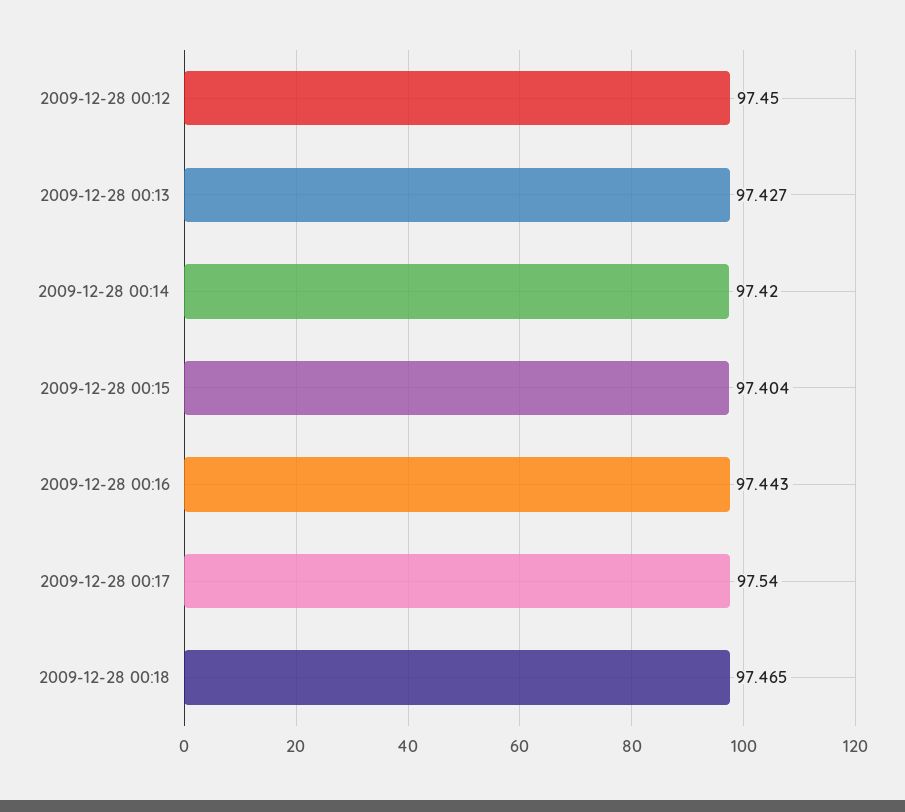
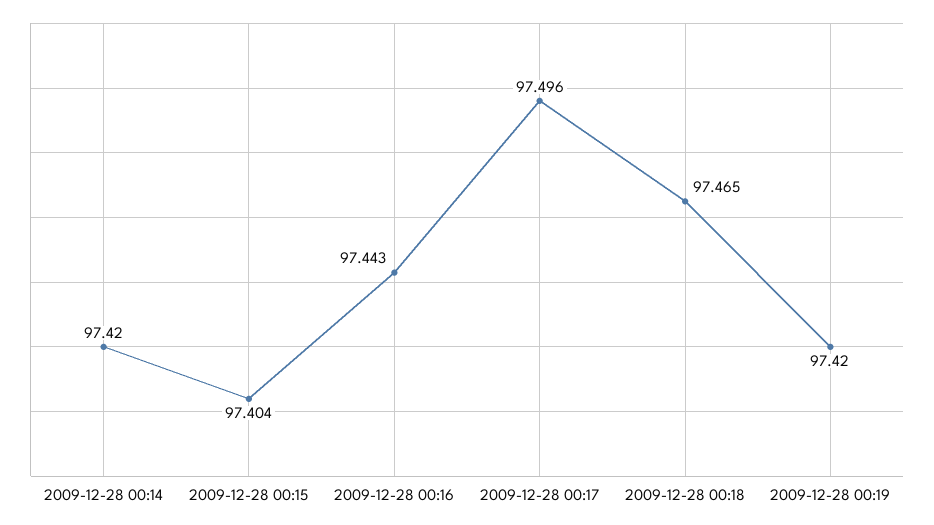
2009-12-28 00:12: 97.45 -> none
2009-12-28 00:13: 97.427 -> none
2009-12-28 00:17: 97.54 -> 97.496
2009-12-28 00:19: none -> 97.42

